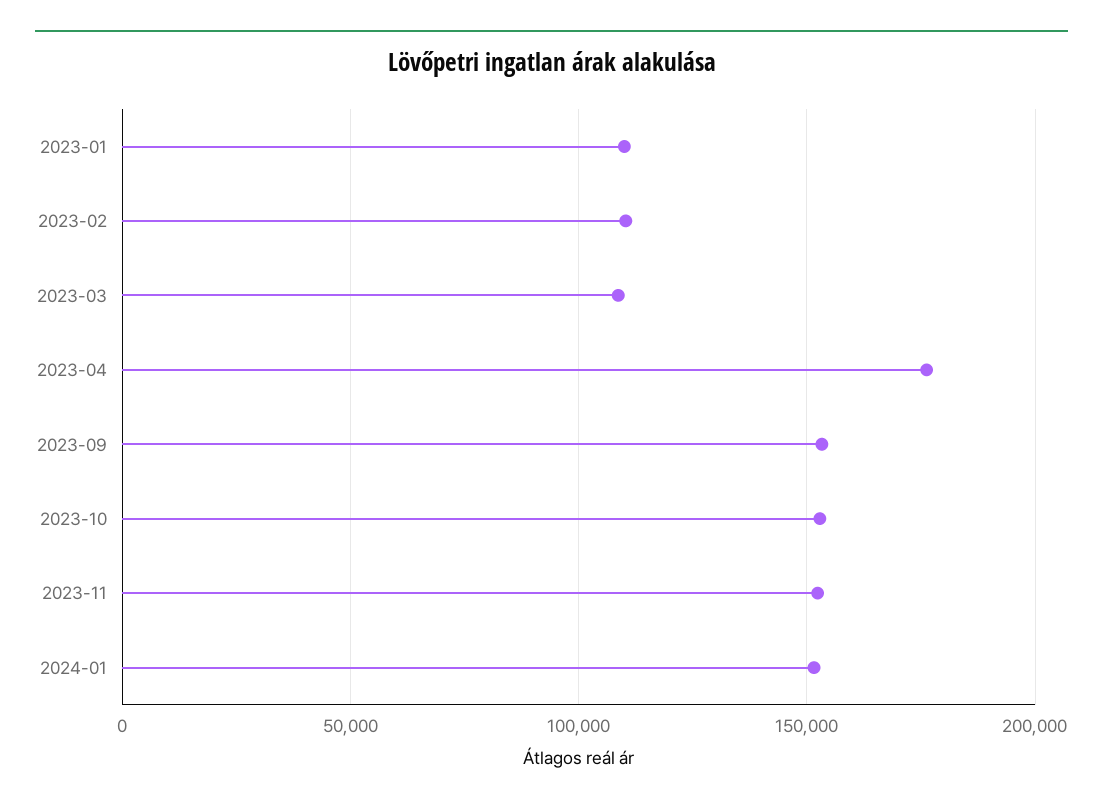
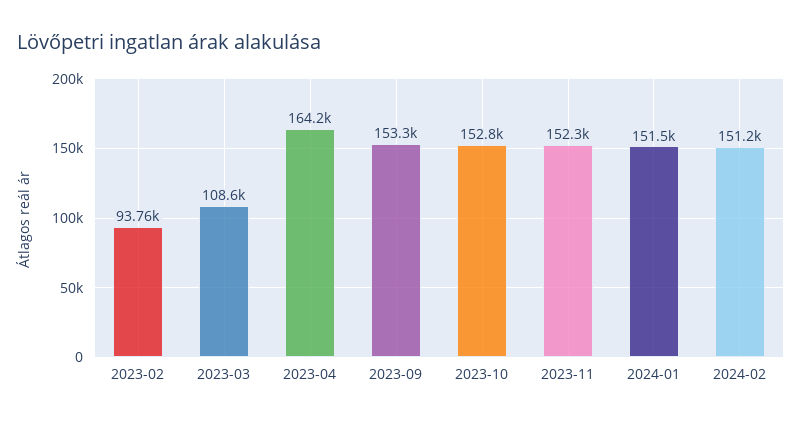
2023-01: 110000 -> none
2023-02: 110000 -> 93760
2023-04: 175000 -> 164200
2024-02: none -> 151200

